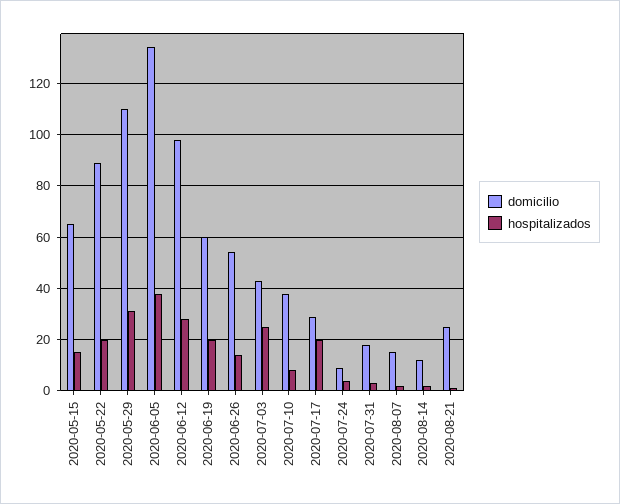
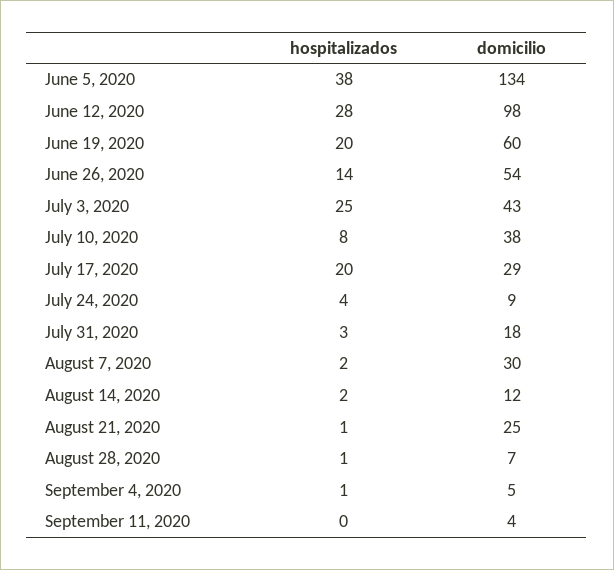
domicilio, 2020-05-15: 65 -> none
hospitalizados, 2020-05-15: 15 -> none
domicilio, 2020-05-22: 90 -> none
hospitalizados, 2020-05-22: 20 -> none
domicilio, 2020-05-29: 110 -> none
hospitalizados, 2020-05-29: 30 -> none
domicilio, 2020-08-07: 15 -> 30
hospitalizados, August 28, 2020: none -> 1
domicilio, August 28, 2020: none -> 7
hospitalizados, September 4, 2020: none -> 1
domicilio, September 4, 2020: none -> 5
hospitalizados, September 11, 2020: none -> 0
domicilio, September 11, 2020: none -> 4

